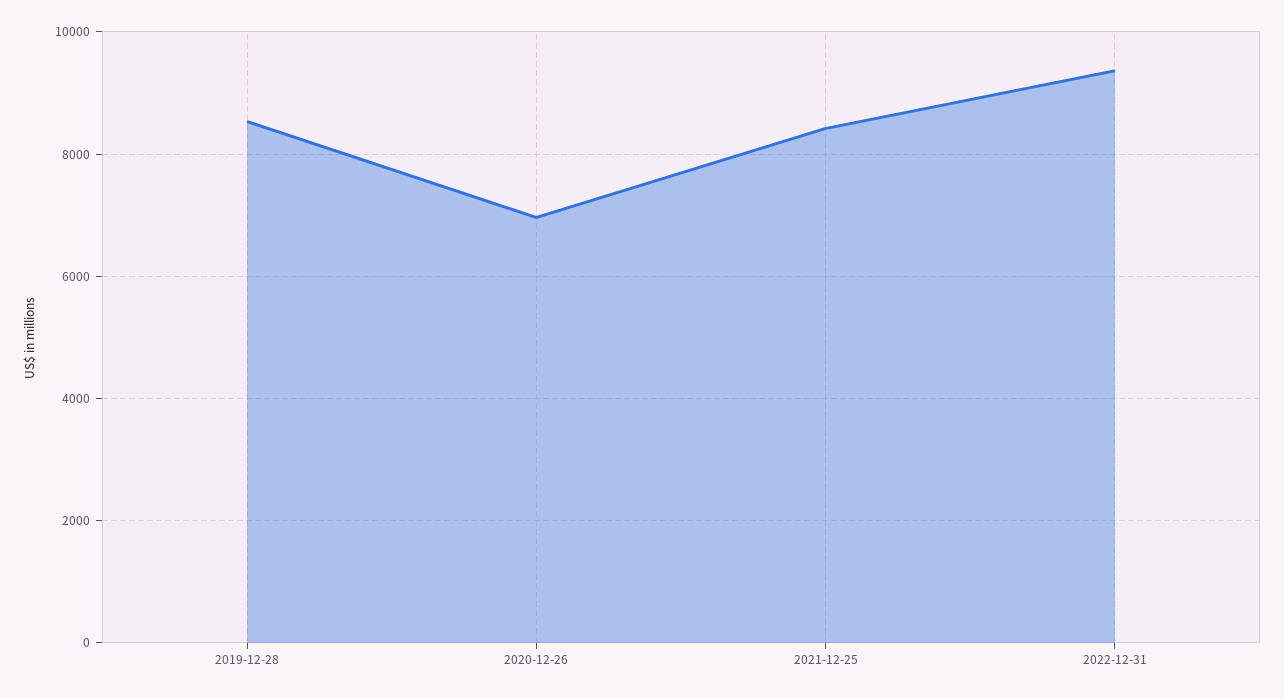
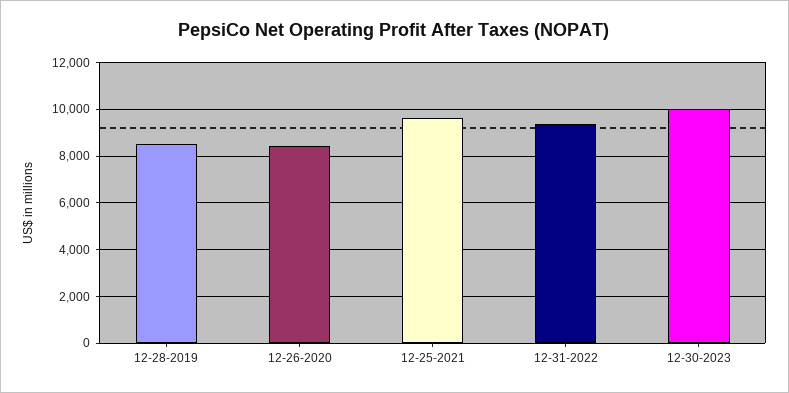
2020-12-26: 7000 -> 8500
2021-12-25: 8400 -> 9500
12-30-2023: none -> 10000

